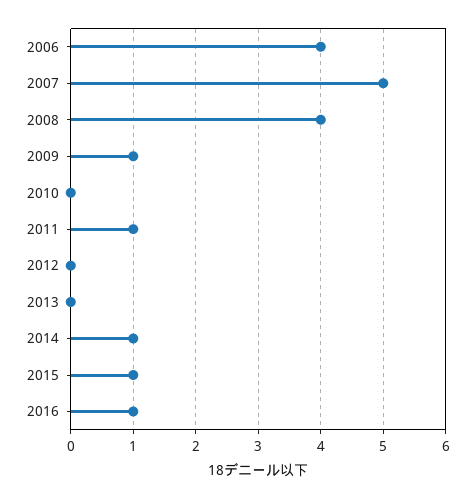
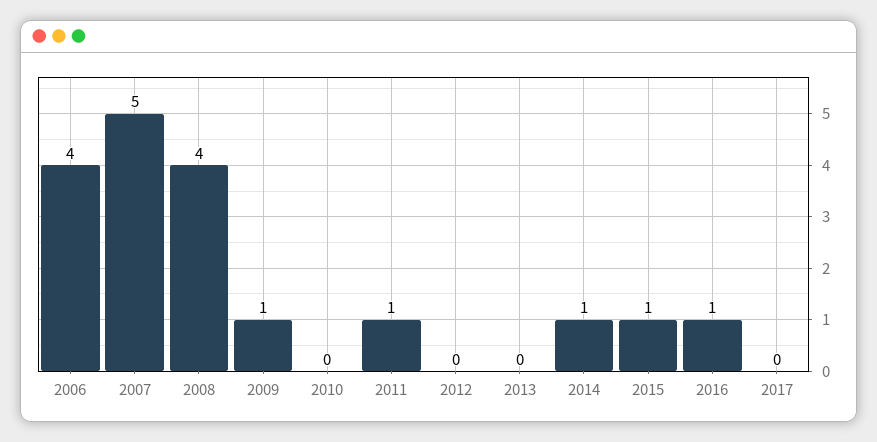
2017: none -> 0

